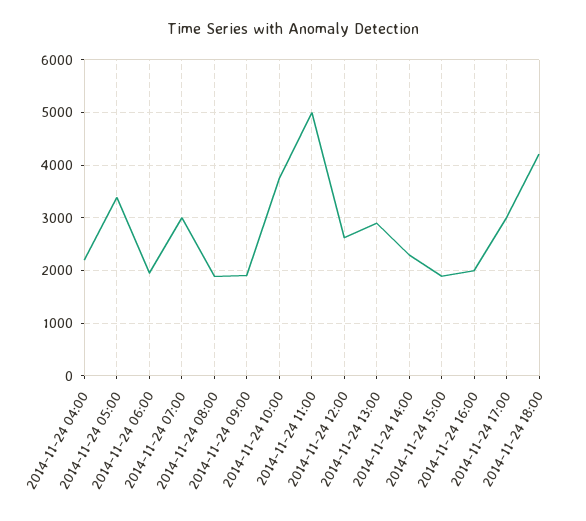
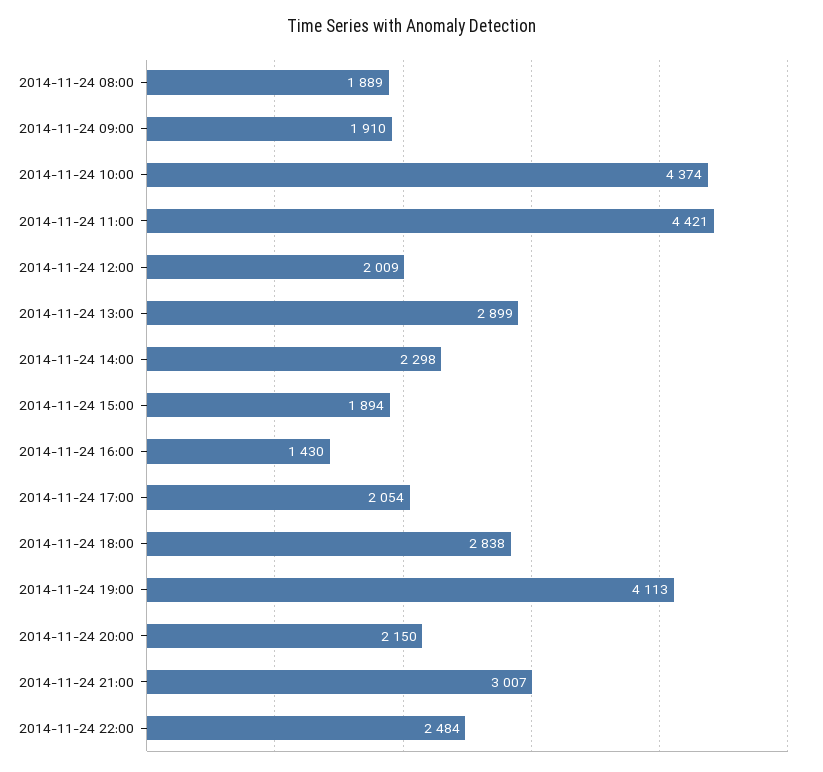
2014-11-24 04:00: 2200 -> none
2014-11-24 05:00: 3400 -> none
2014-11-24 06:00: 2000 -> none
2014-11-24 07:00: 3000 -> none
2014-11-24 10:00: 3800 -> 4374
2014-11-24 11:00: 5000 -> 4421
2014-11-24 12:00: 2600 -> 2009
2014-11-24 16:00: 2000 -> 1430
2014-11-24 17:00: 3000 -> 2054
2014-11-24 18:00: 4200 -> 2838
2014-11-24 19:00: none -> 4113
2014-11-24 20:00: none -> 2150
2014-11-24 21:00: none -> 3007
2014-11-24 22:00: none -> 2484

